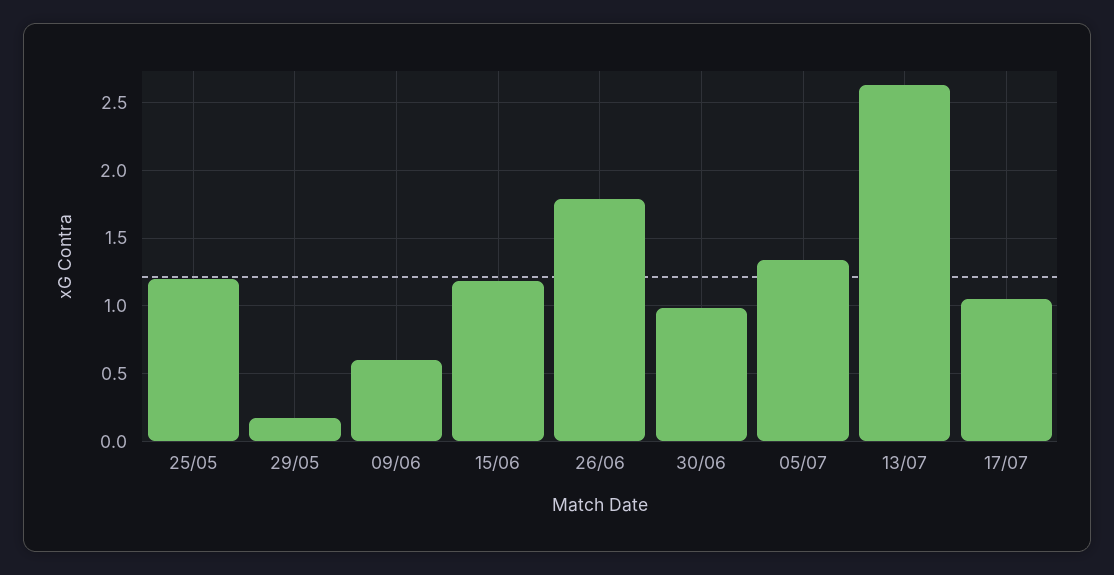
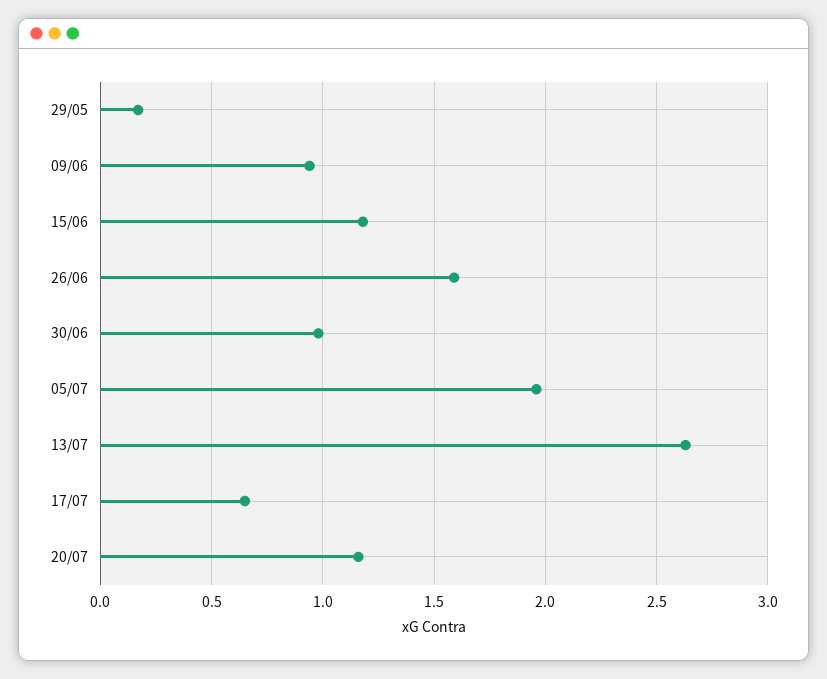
25/05: 1.2 -> none
09/06: 0.6 -> 0.95
26/06: 1.8 -> 1.6
05/07: 1.35 -> 1.95
17/07: 1.05 -> 0.65
20/07: none -> 1.15

